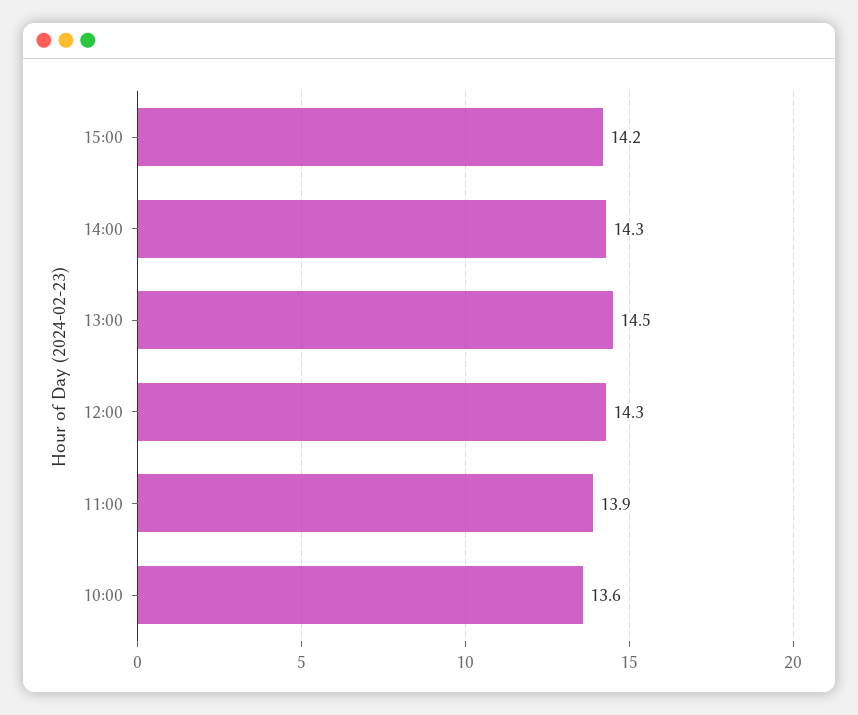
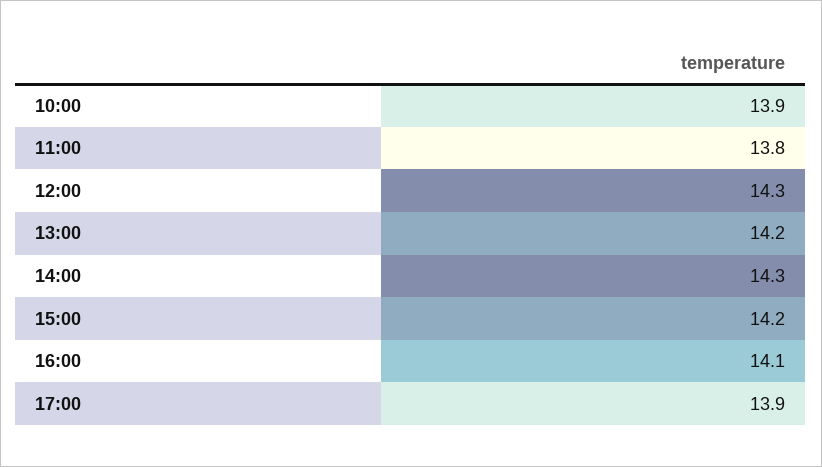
13:00: 14.5 -> 14.2
11:00: 13.9 -> 13.8
10:00: 13.6 -> 13.9
16:00: none -> 14.1
17:00: none -> 13.9

